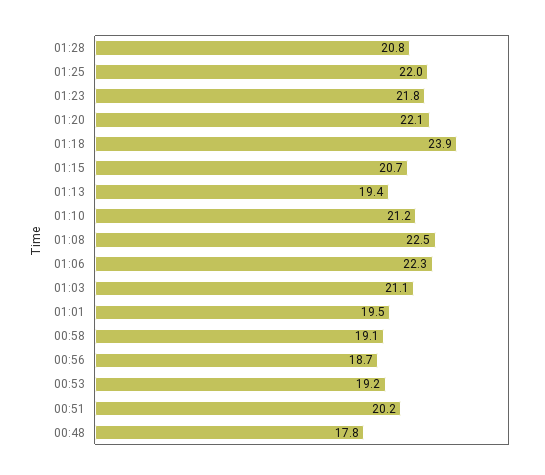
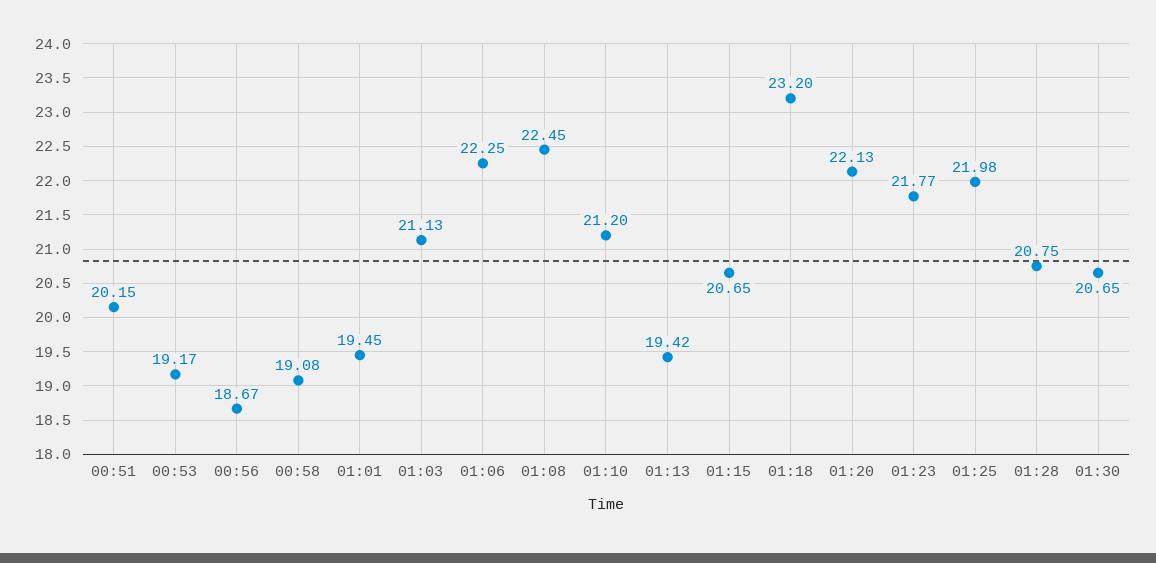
01:18: 23.9 -> 23.2
00:48: 17.8 -> none
01:30: none -> 20.65

